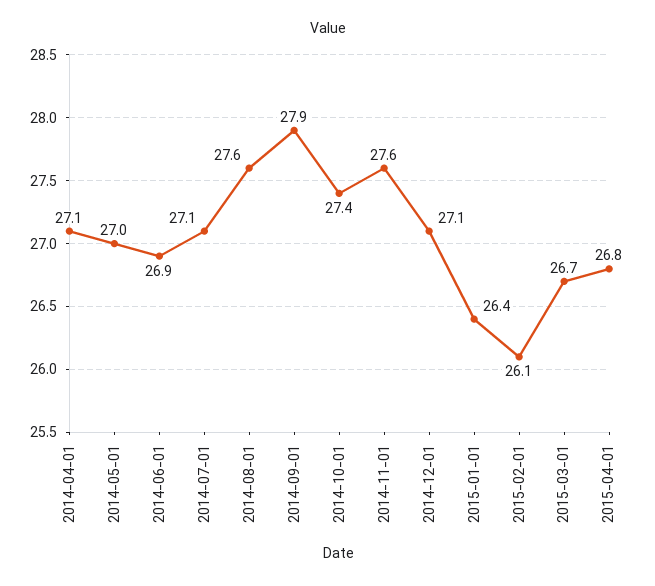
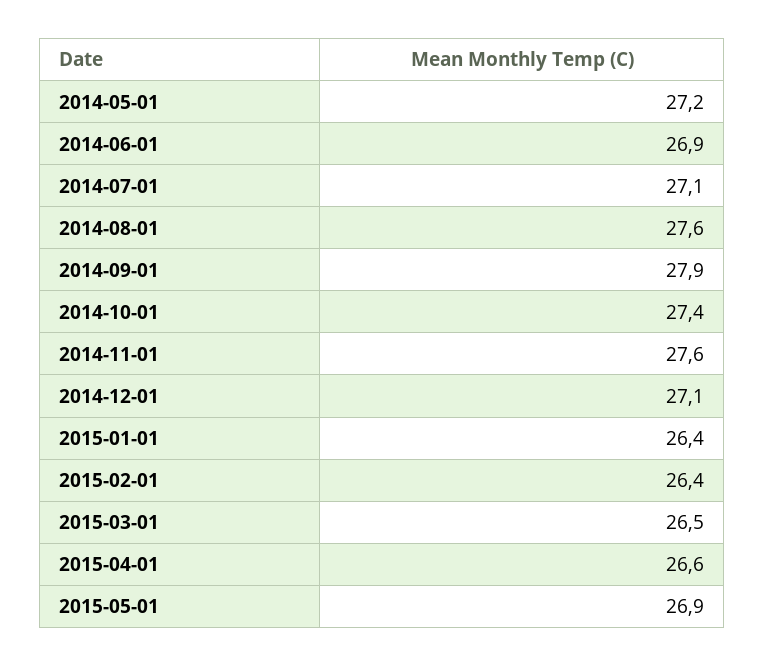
2014-04-01: 27.1 -> none
2014-05-01: 27 -> 27.2
2015-02-01: 26.1 -> 26.4
2015-03-01: 26.7 -> 26.5
2015-04-01: 26.8 -> 26.6
2015-05-01: none -> 26.9

